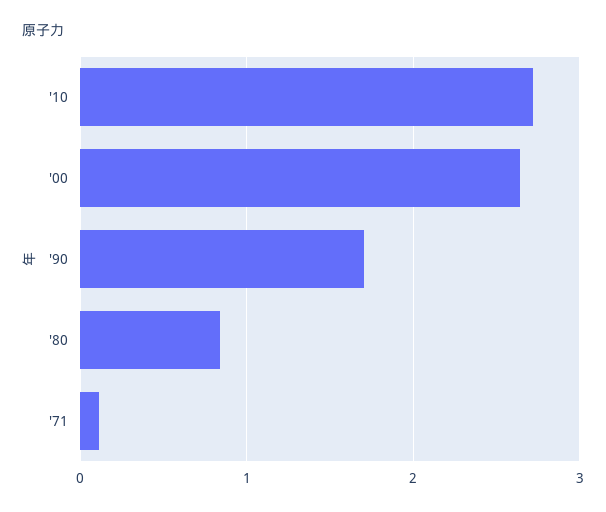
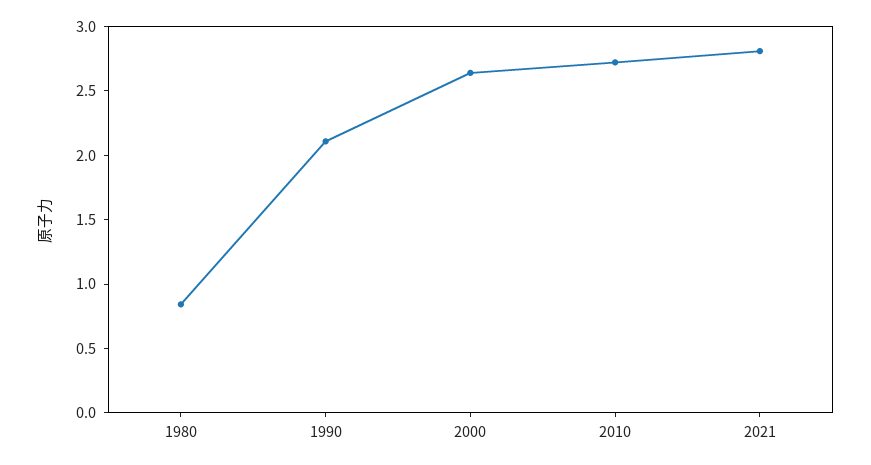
'90: 1.7 -> 2.1
'71: 0.1 -> none
2021: none -> 2.8

